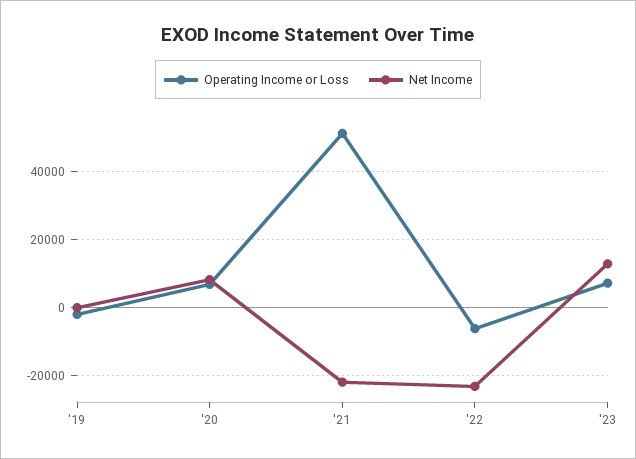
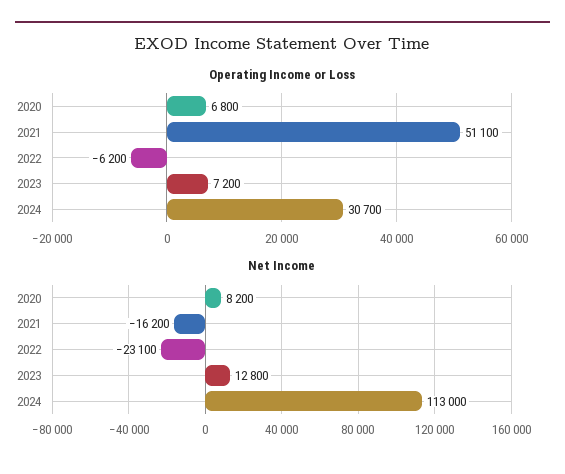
Operating Income or Loss, '19: -2000 -> none
Net Income, '19: 0 -> none
Net Income, '21: -22000 -> -16200
Operating Income or Loss, 2024: none -> 30700
Net Income, 2024: none -> 113000

